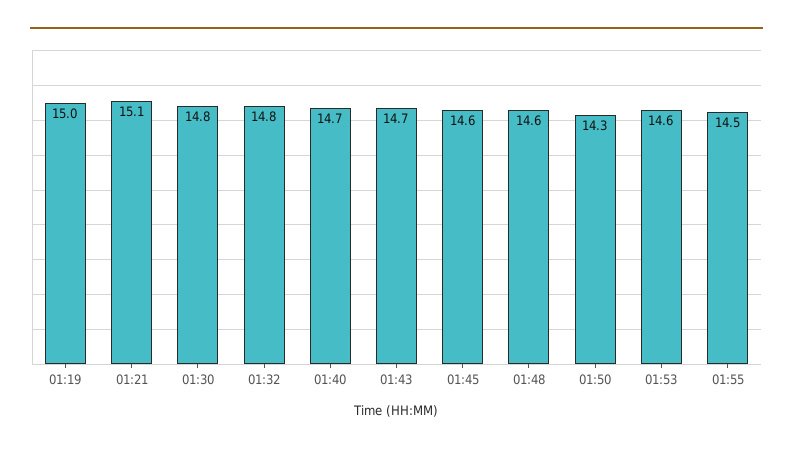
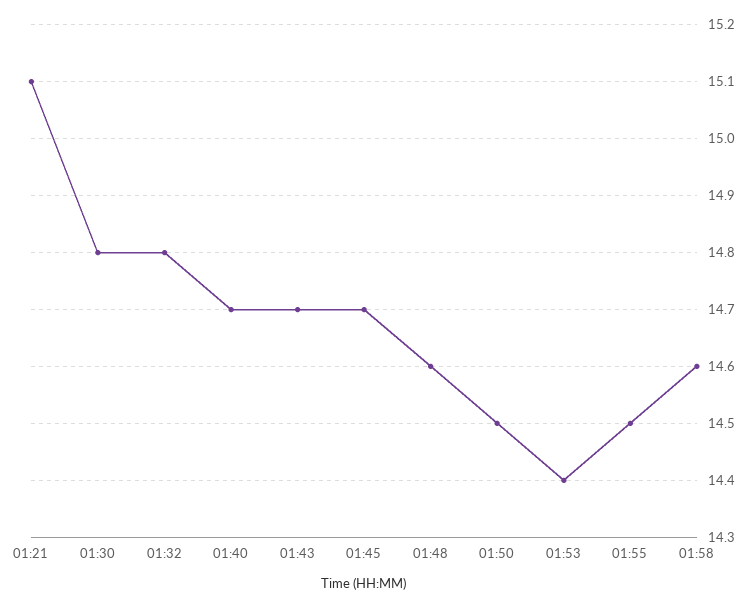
01:19: 15 -> none
01:45: 14.6 -> 14.7
01:50: 14.3 -> 14.5
01:53: 14.6 -> 14.4
01:58: none -> 14.6

